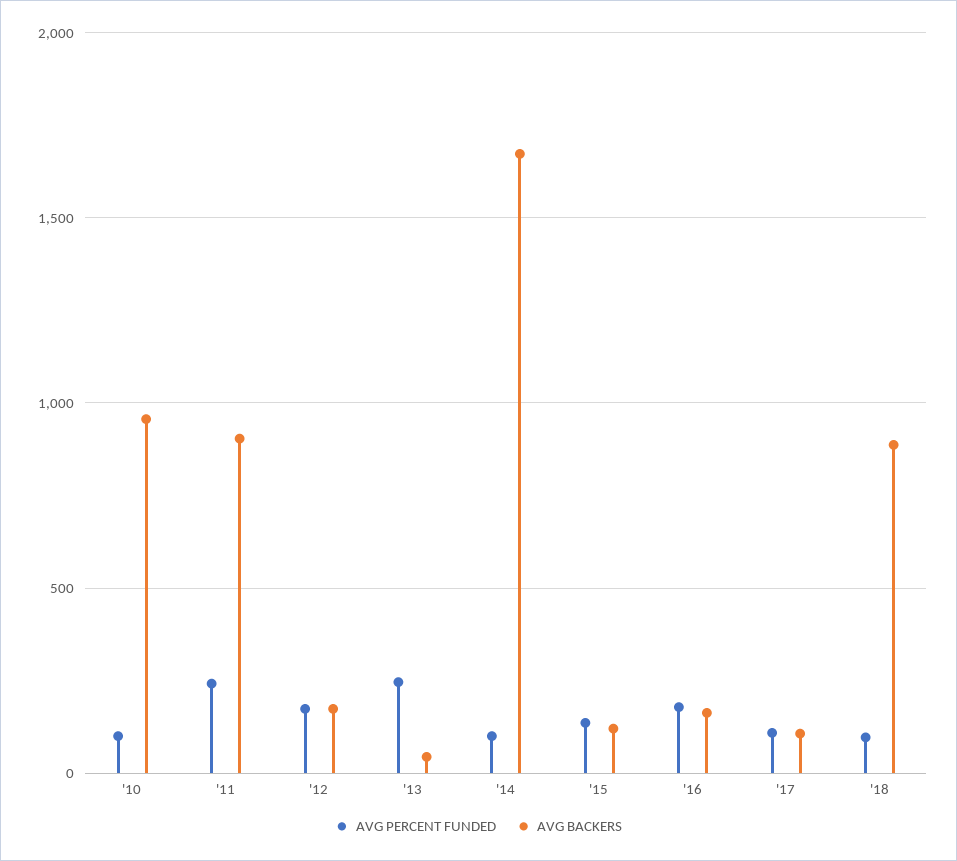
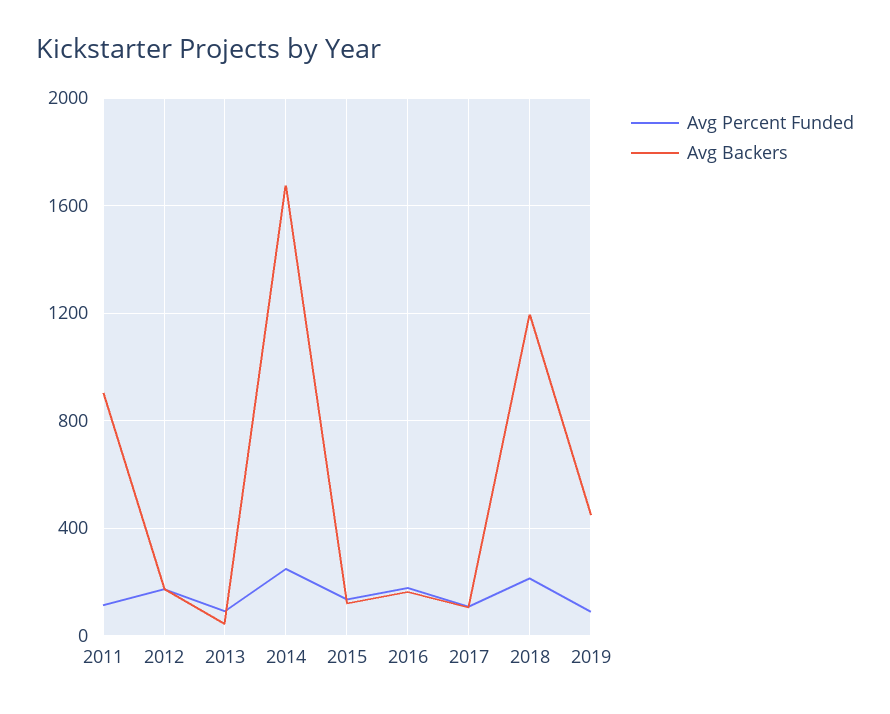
AVG PERCENT FUNDED, '10: 100 -> none
AVG BACKERS, '10: 950 -> none
AVG PERCENT FUNDED, '11: 250 -> 100
AVG PERCENT FUNDED, '13: 250 -> 100
AVG PERCENT FUNDED, '14: 100 -> 250
AVG PERCENT FUNDED, '18: 100 -> 200
AVG BACKERS, '18: 900 -> 1200
AVG PERCENT FUNDED, 2019: none -> 100
AVG BACKERS, 2019: none -> 450

